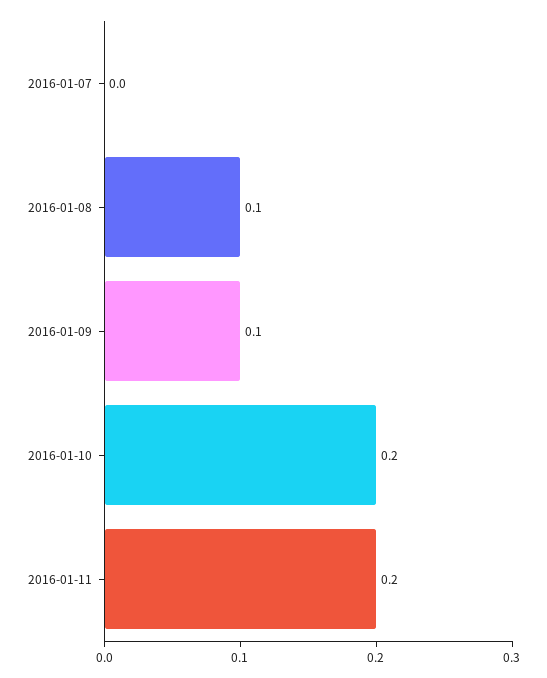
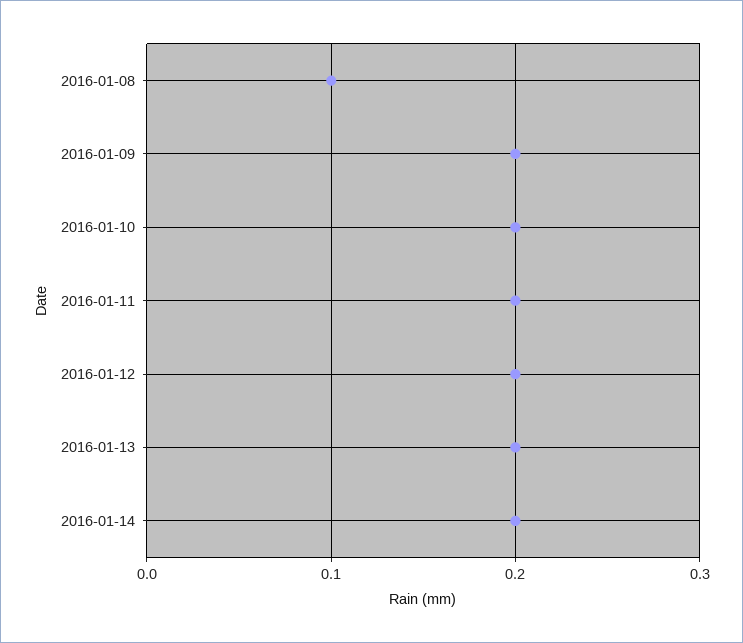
2016-01-07: 0 -> none
2016-01-09: 0.1 -> 0.2
2016-01-12: none -> 0.2
2016-01-13: none -> 0.2
2016-01-14: none -> 0.2

